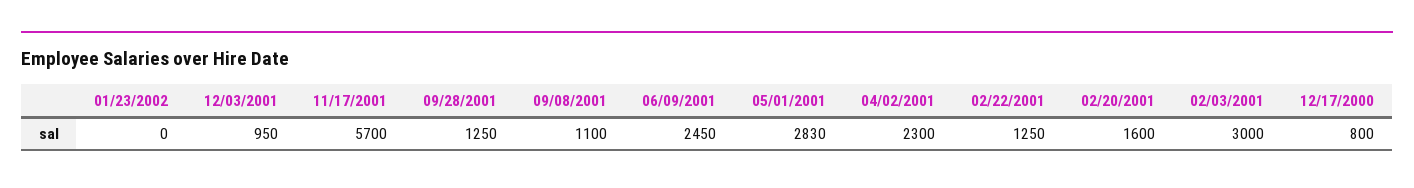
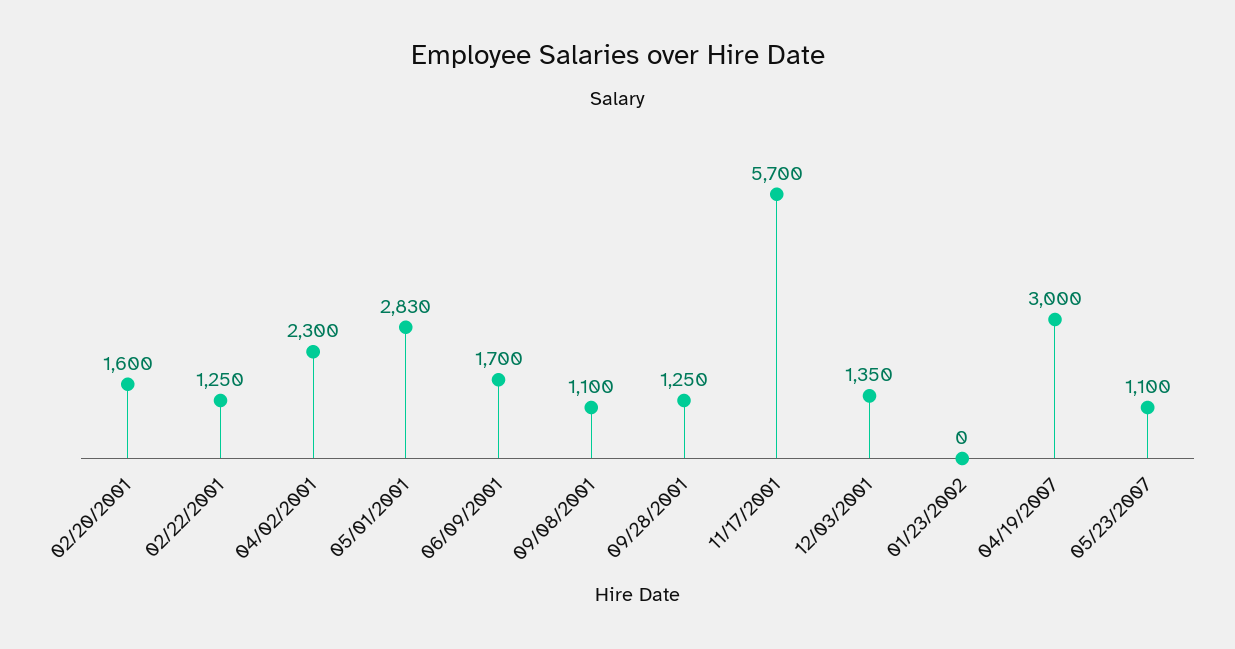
12/03/2001: 950 -> 1350
06/09/2001: 2450 -> 1700
02/03/2001: 3000 -> none
12/17/2000: 800 -> none
04/19/2007: none -> 3000
05/23/2007: none -> 1100

